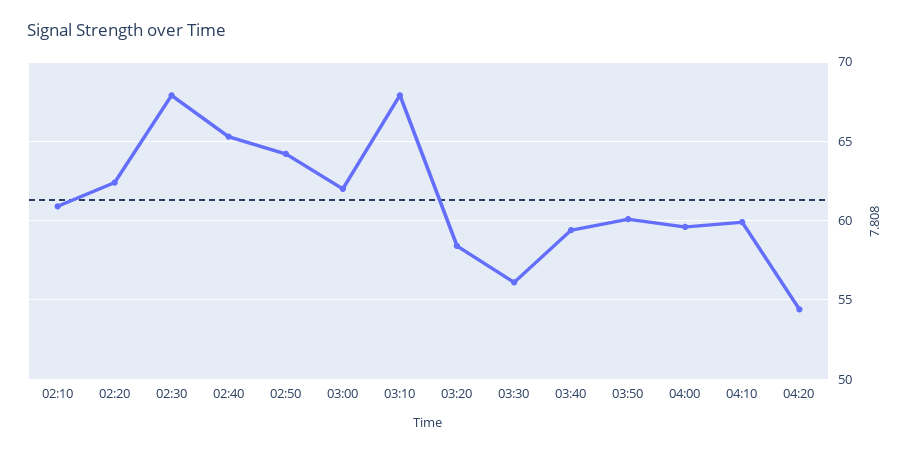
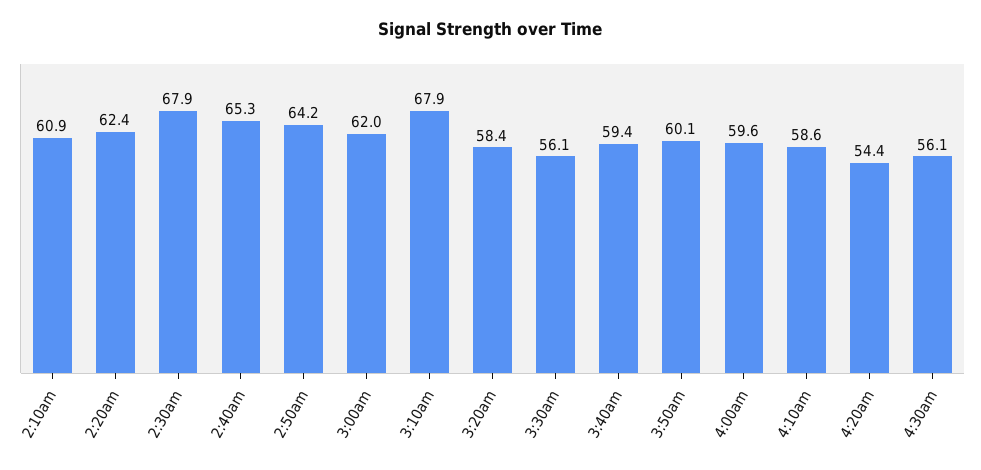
04:10: 60 -> 58.6
4:30am: none -> 56.1

